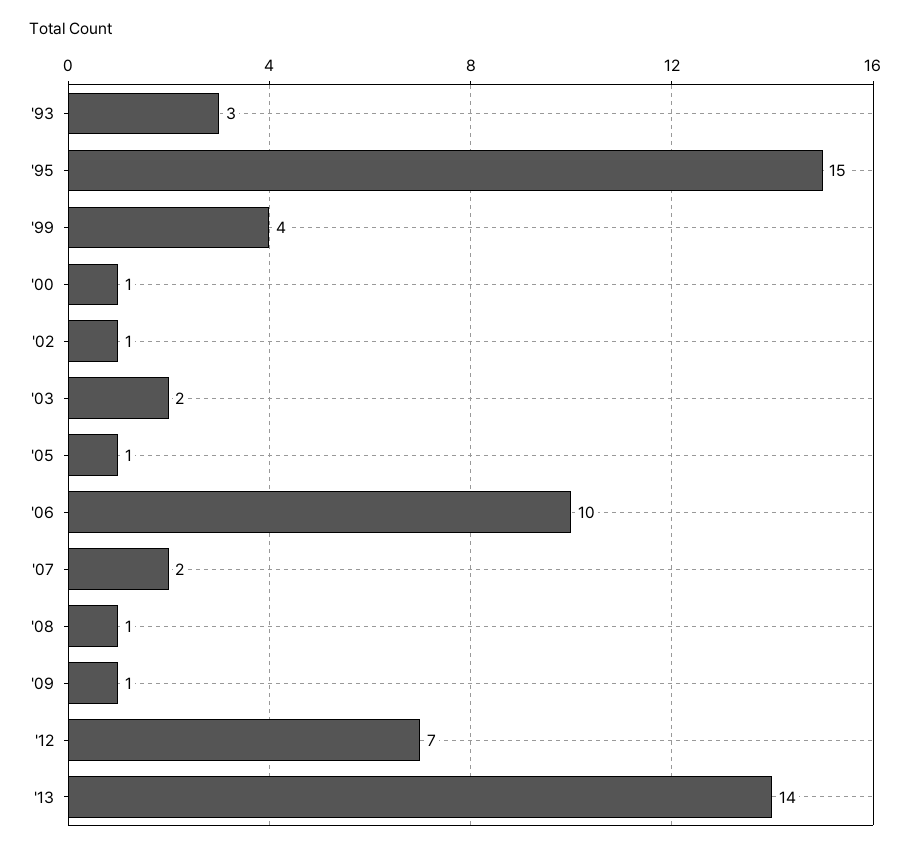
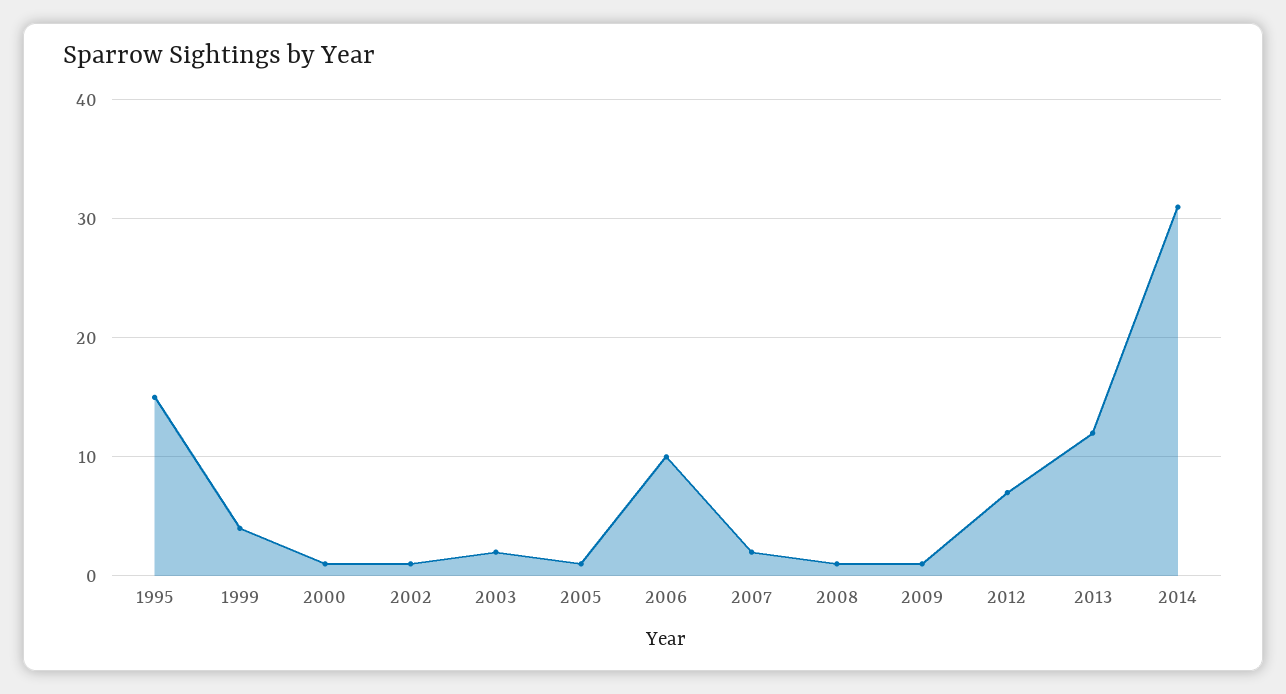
'93: 3 -> none
'13: 14 -> 12
2014: none -> 31

